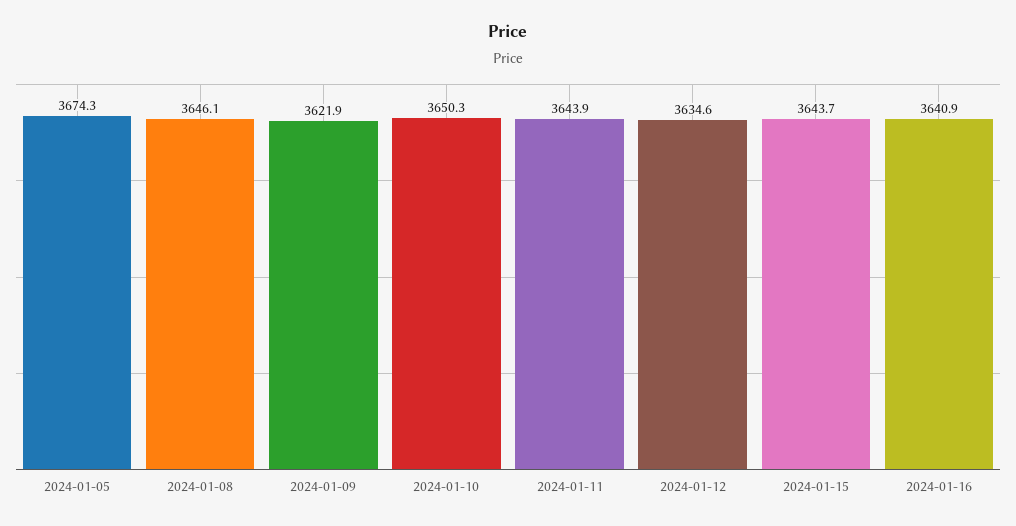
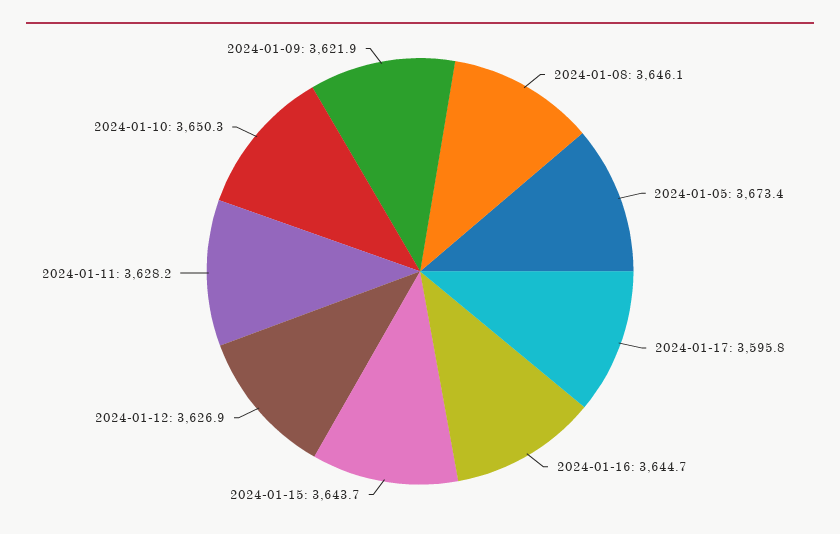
2024-01-05: 3674.3 -> 3673.4
2024-01-11: 3643.9 -> 3628.2
2024-01-12: 3634.6 -> 3626.9
2024-01-16: 3640.9 -> 3644.7
2024-01-17: none -> 3595.8

